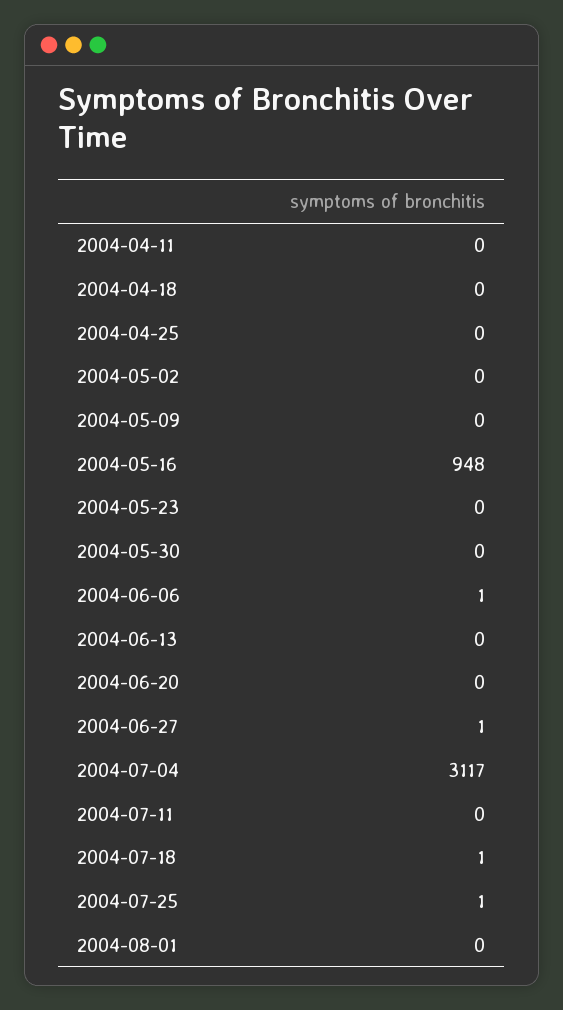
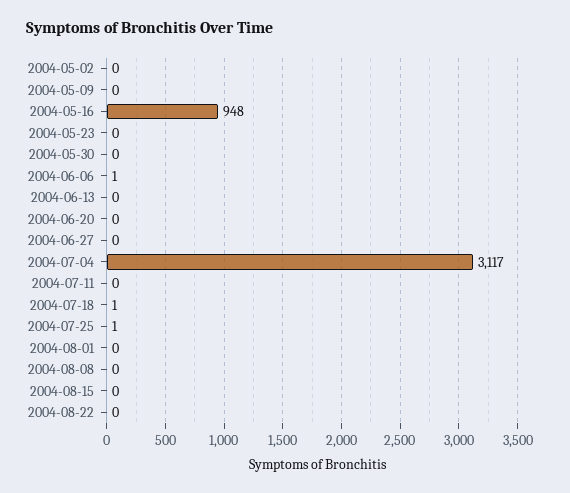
2004-04-11: 0 -> none
2004-04-18: 0 -> none
2004-04-25: 0 -> none
2004-06-27: 1 -> 0
2004-08-08: none -> 0
2004-08-15: none -> 0
2004-08-22: none -> 0

